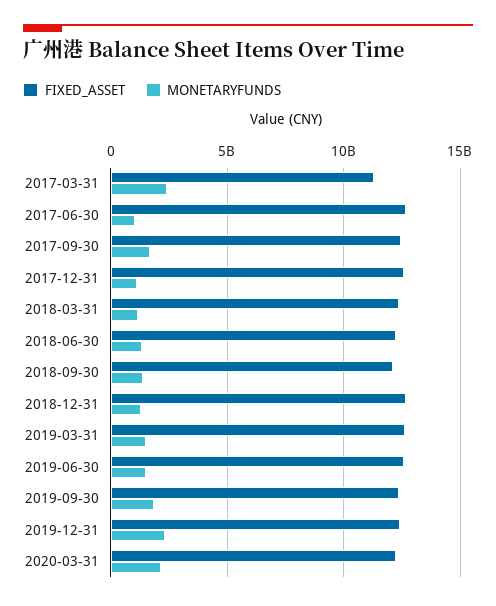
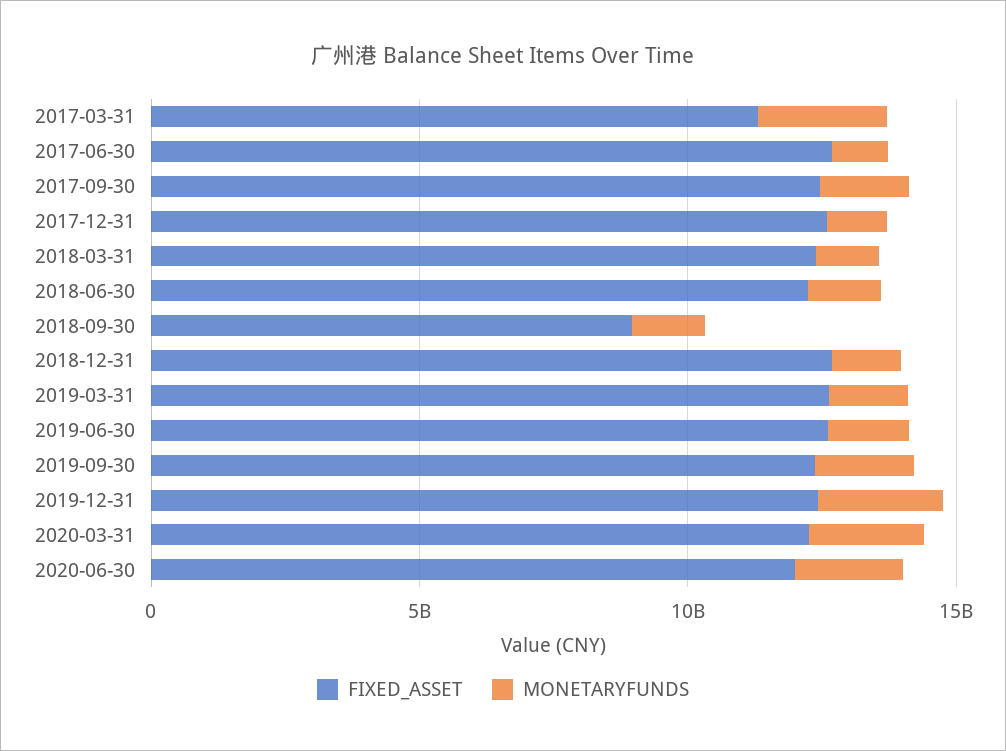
FIXED_ASSET, 2018-09-30: 12000000000 -> 9000000000
FIXED_ASSET, 2020-06-30: none -> 12000000000
MONETARYFUNDS, 2020-06-30: none -> 2000000000

